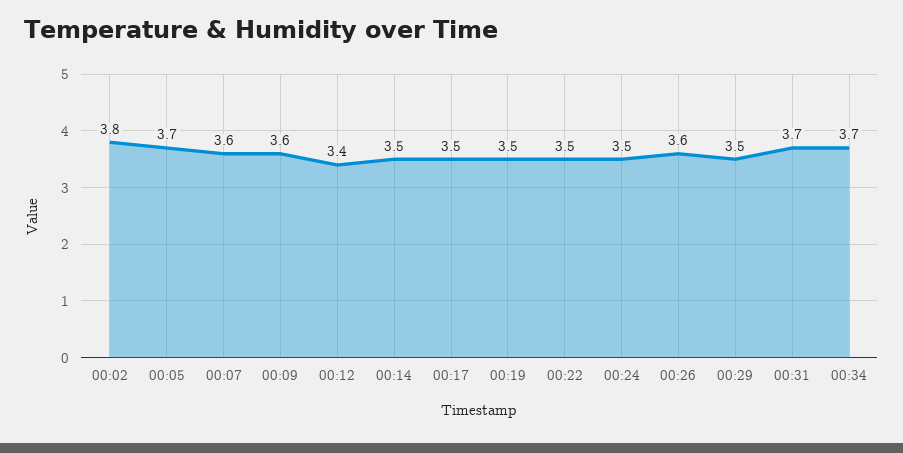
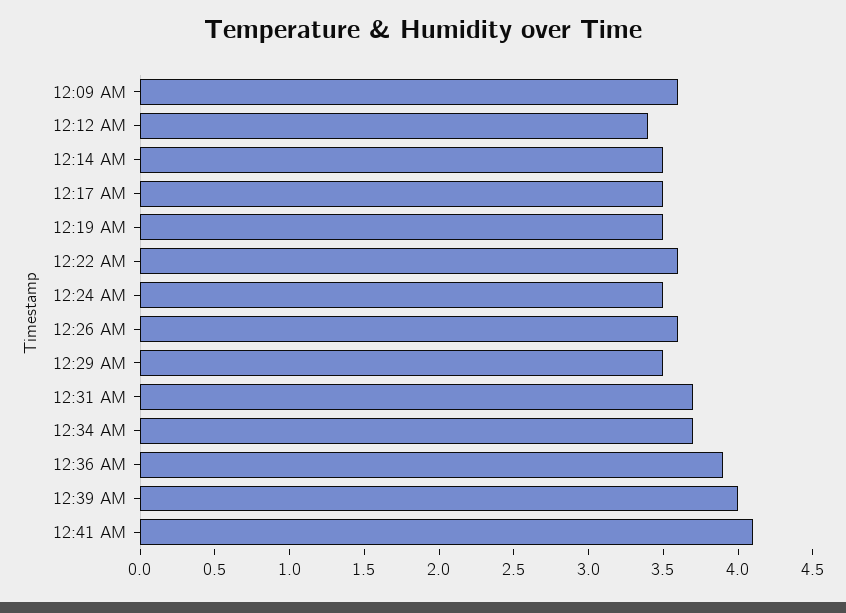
00:02: 3.8 -> none
00:05: 3.7 -> none
00:07: 3.6 -> none
00:22: 3.5 -> 3.6
12:36 AM: none -> 3.9
12:39 AM: none -> 4
12:41 AM: none -> 4.1

